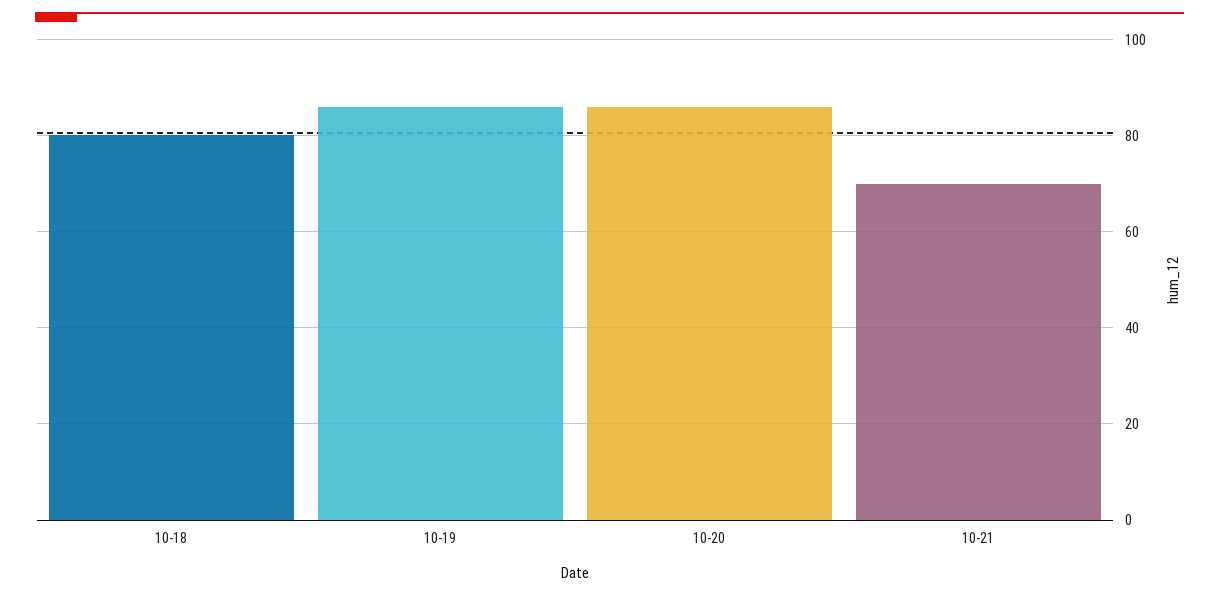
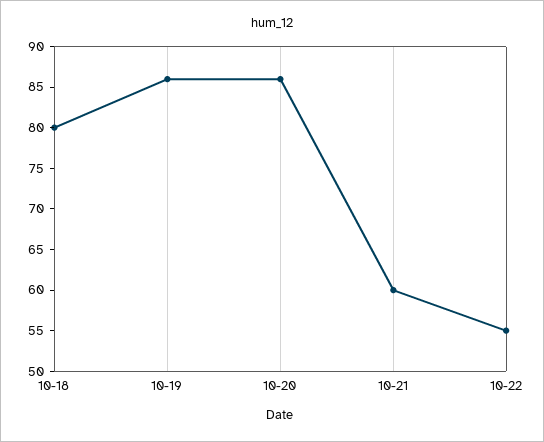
10-21: 70 -> 60
10-22: none -> 55

